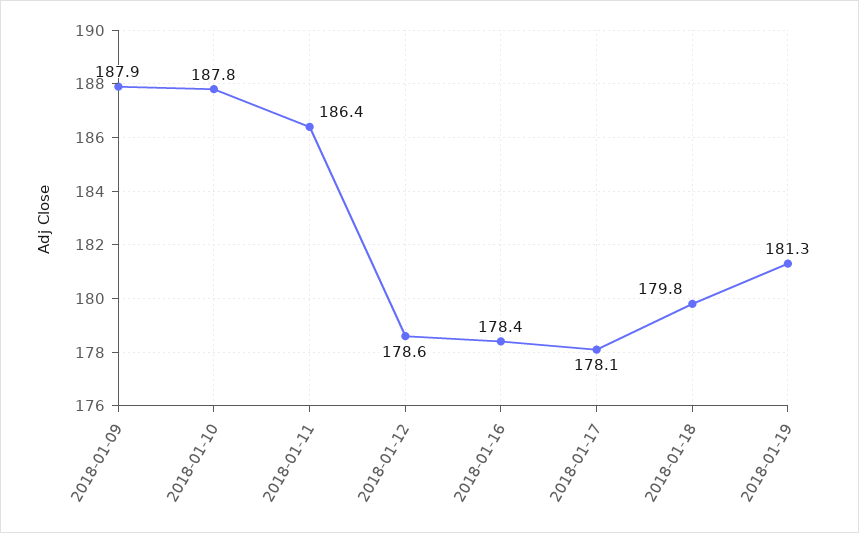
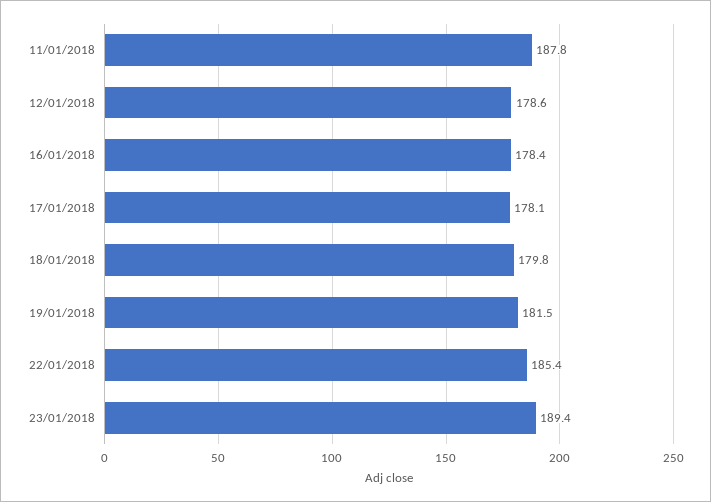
2018-01-09: 187.9 -> none
2018-01-10: 187.8 -> none
2018-01-11: 186.4 -> 187.8
2018-01-19: 181.3 -> 181.5
22/01/2018: none -> 185.4
23/01/2018: none -> 189.4

